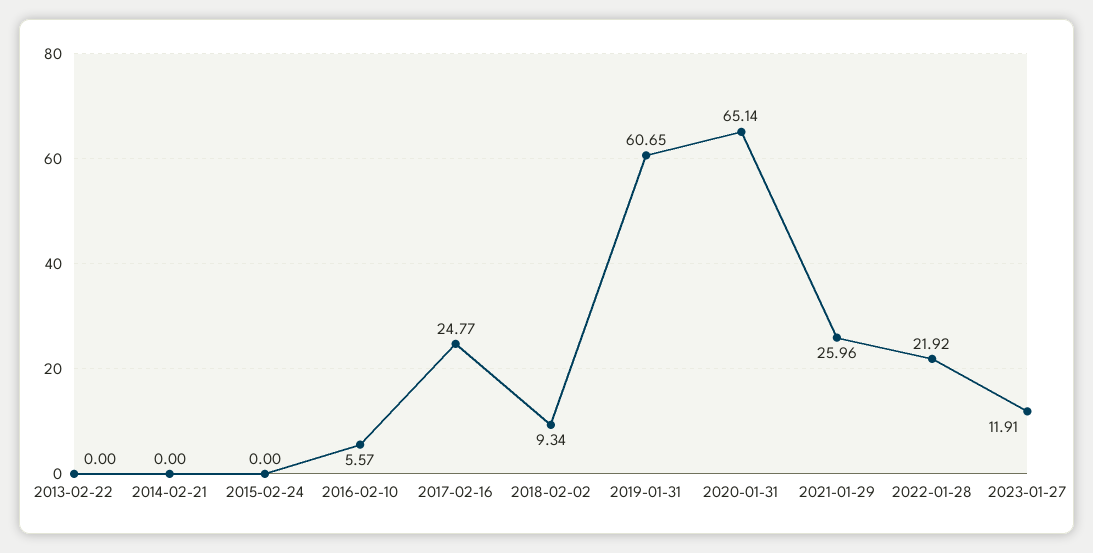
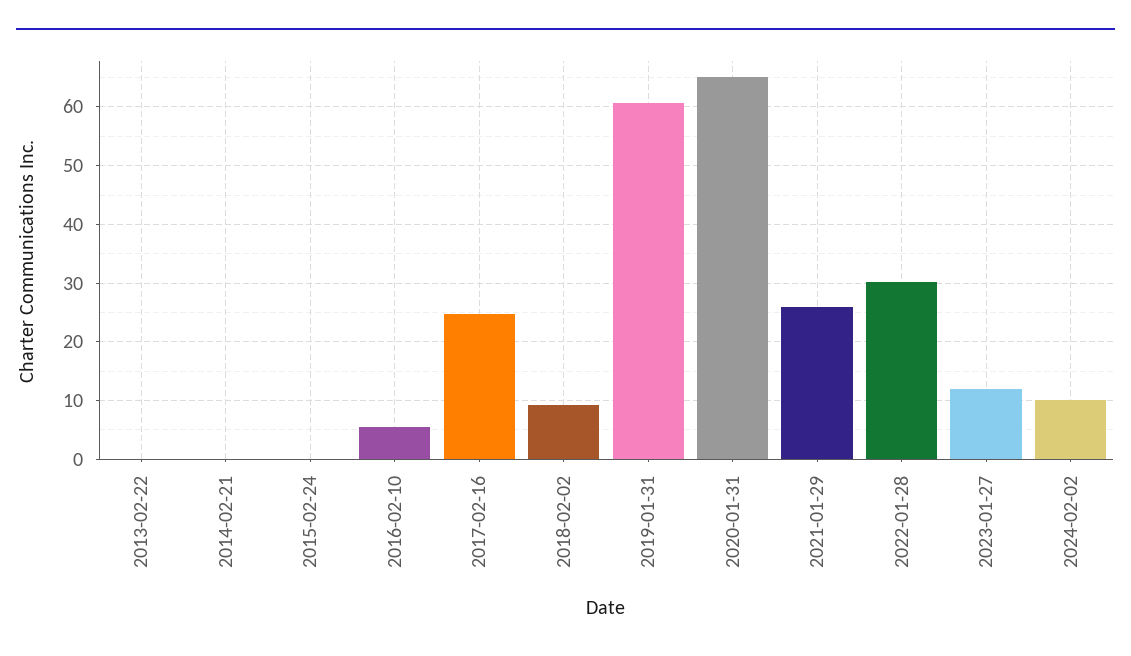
2022-01-28: 21.92 -> 30
2024-02-02: none -> 10

